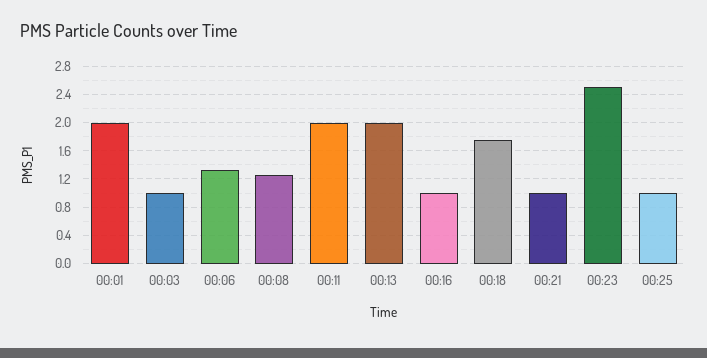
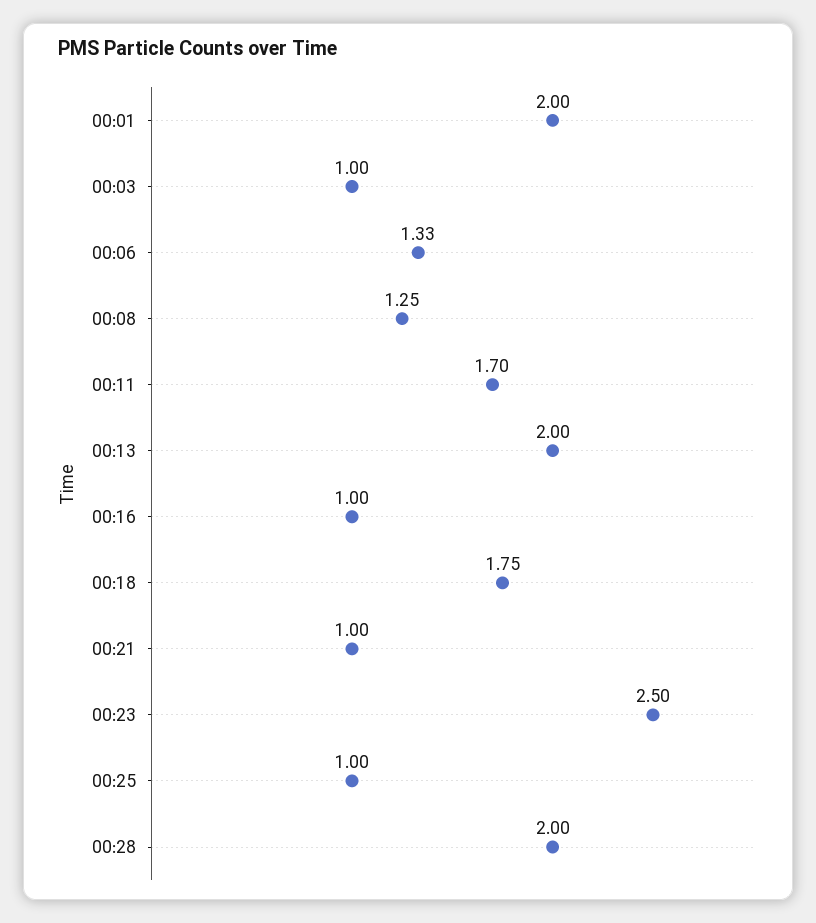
00:11: 2 -> 1.7
00:28: none -> 2

